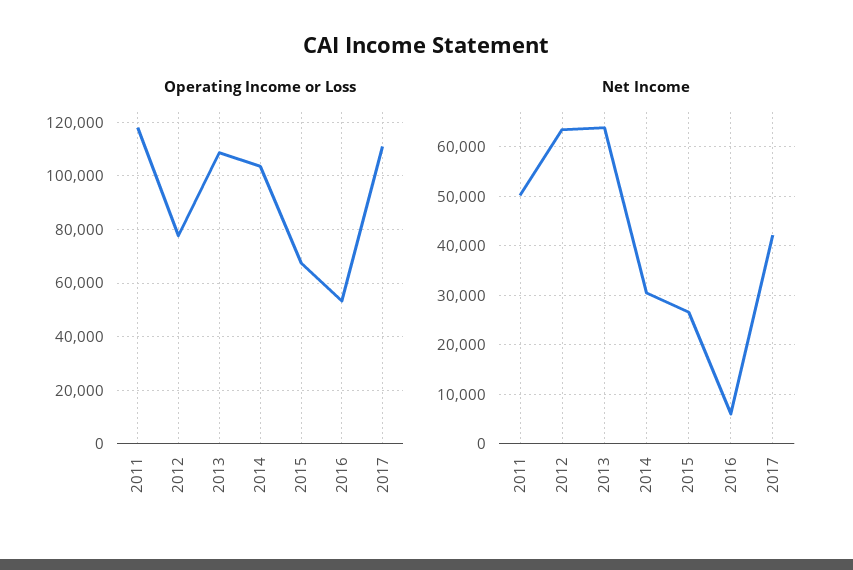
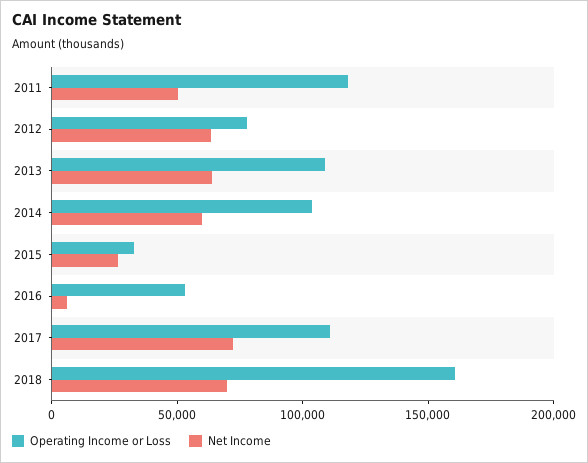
Operating Income or Loss, 2015: 67500 -> 30000
Net Income, 2014: 30000 -> 60000
Net Income, 2017: 42000 -> 70000
Operating Income or Loss, 2018: none -> 160000
Net Income, 2018: none -> 70000

